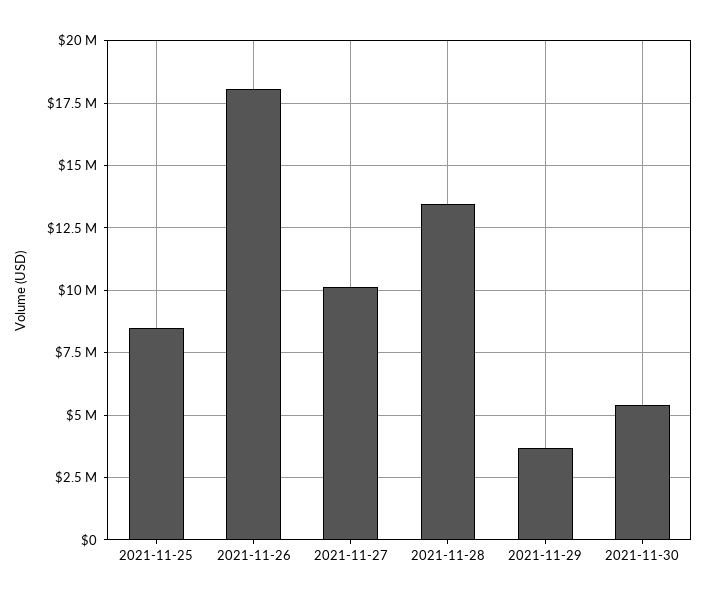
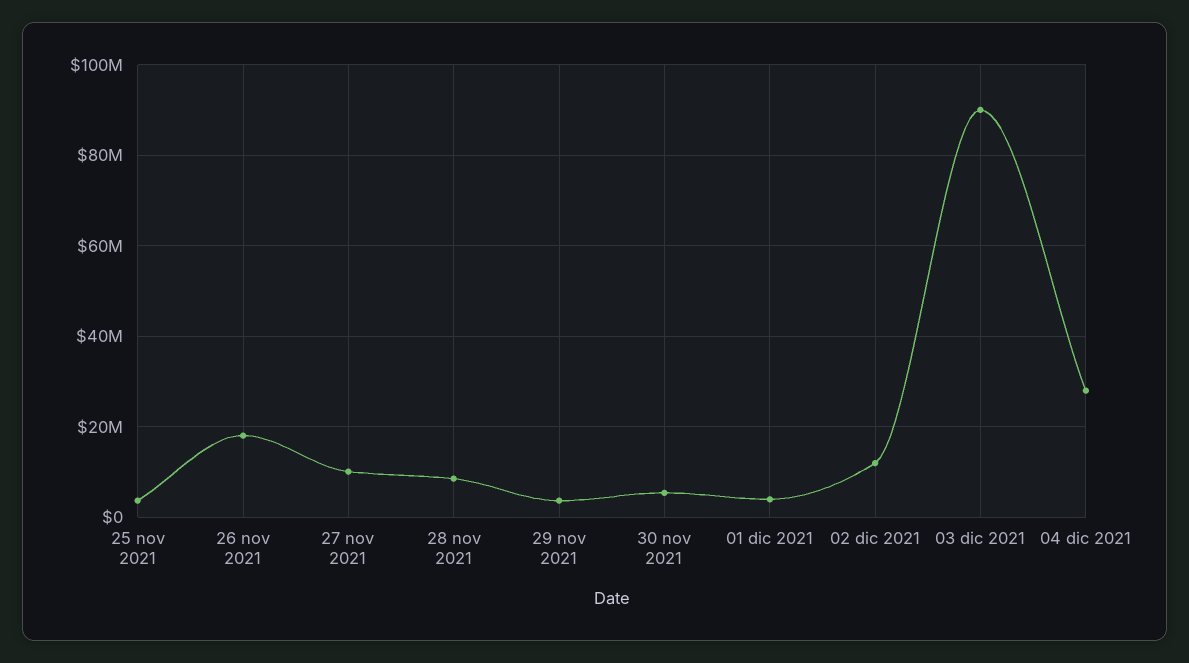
2021-11-25: 8500000 -> 4000000
2021-11-28: 13500000 -> 8000000
01 dic 2021: none -> 4000000
02 dic 2021: none -> 12000000
03 dic 2021: none -> 90000000
04 dic 2021: none -> 28000000

